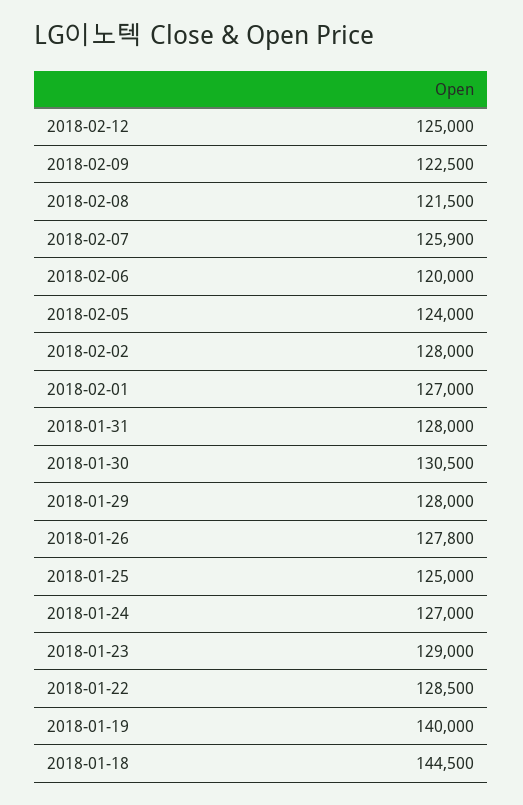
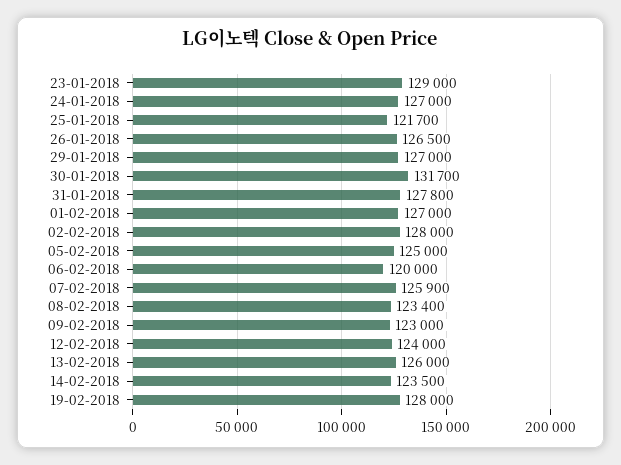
2018-02-12: 125000 -> 124000
2018-02-09: 122500 -> 123000
2018-02-08: 121500 -> 123400
2018-02-05: 124000 -> 125000
2018-01-31: 128000 -> 127800
2018-01-30: 130500 -> 131700
2018-01-29: 128000 -> 127000
2018-01-26: 127800 -> 126500
2018-01-25: 125000 -> 121700
2018-01-22: 128500 -> none
2018-01-19: 140000 -> none
2018-01-18: 144500 -> none
13-02-2018: none -> 126000
14-02-2018: none -> 123500
19-02-2018: none -> 128000

